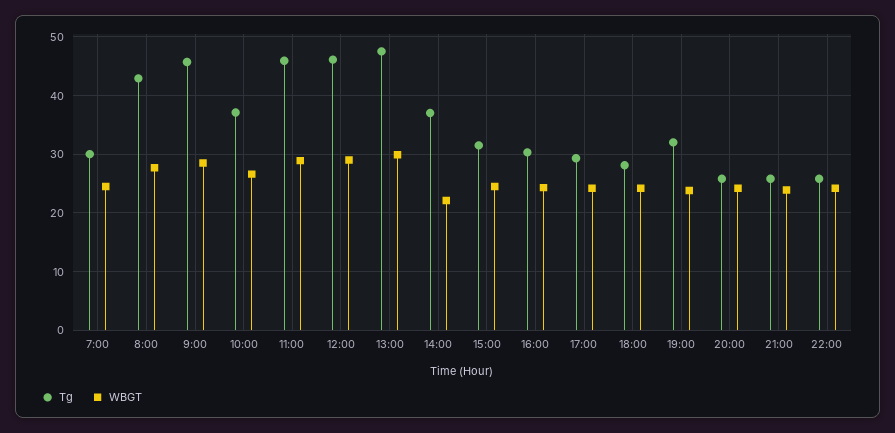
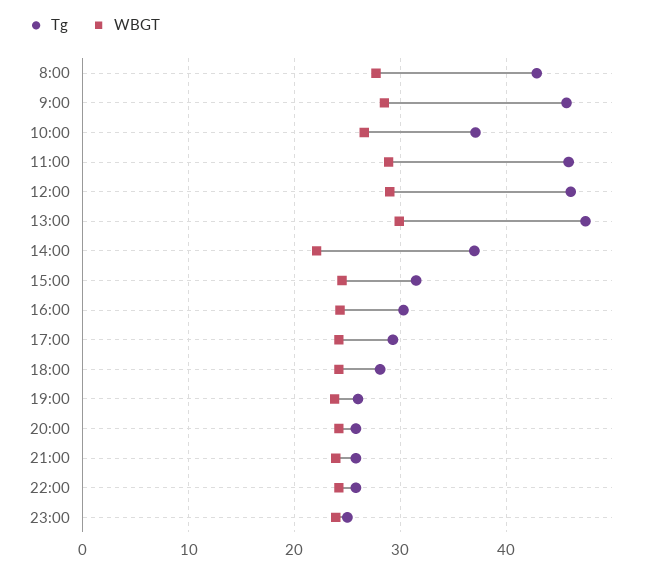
Tg, 7:00: 30 -> none
WBGT, 7:00: 24 -> none
Tg, 19:00: 32 -> 26
Tg, 23:00: none -> 25
WBGT, 23:00: none -> 24

